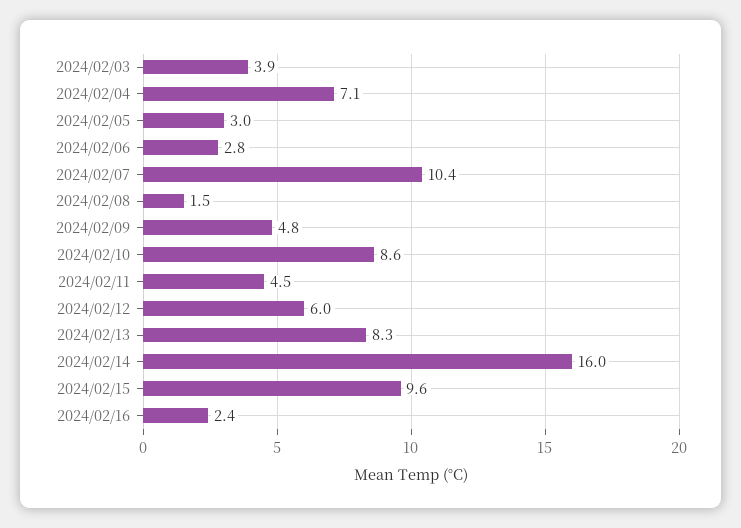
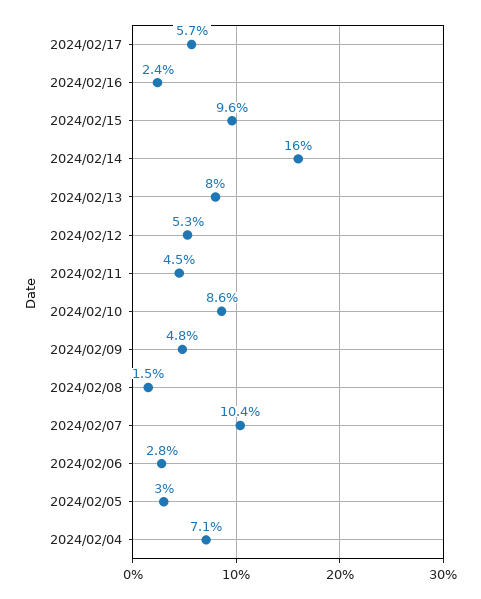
2024/02/03: 3.9 -> none
2024/02/12: 6 -> 5.3
2024/02/13: 8.3 -> 8
2024/02/17: none -> 5.7

